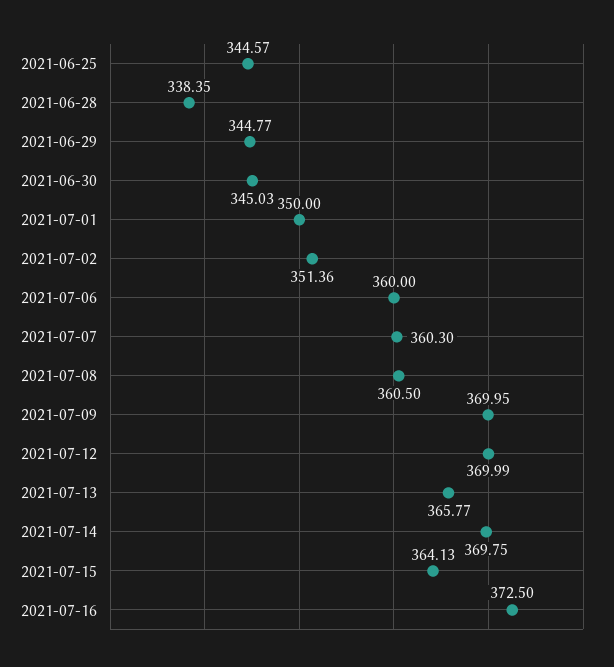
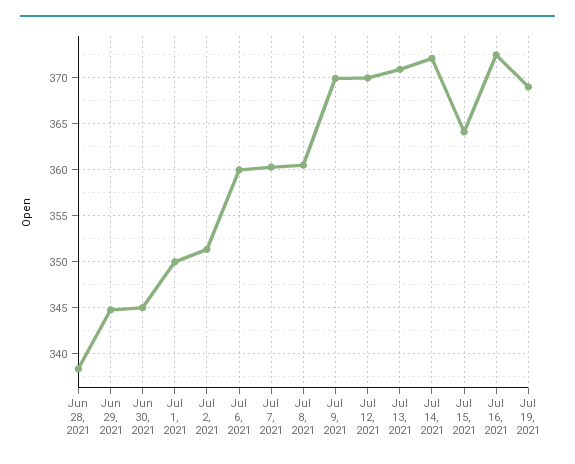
2021-06-25: 344.57 -> none
2021-07-13: 365.77 -> 371
2021-07-14: 369.75 -> 372
Jul 19, 2021: none -> 369

